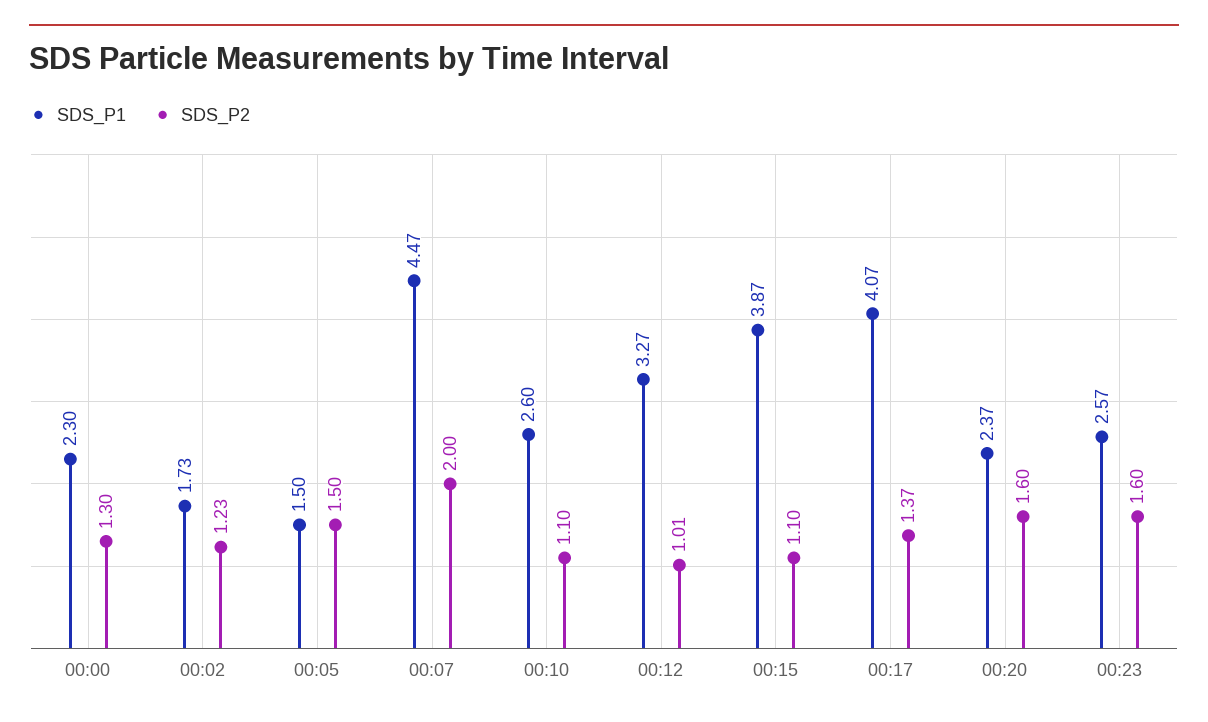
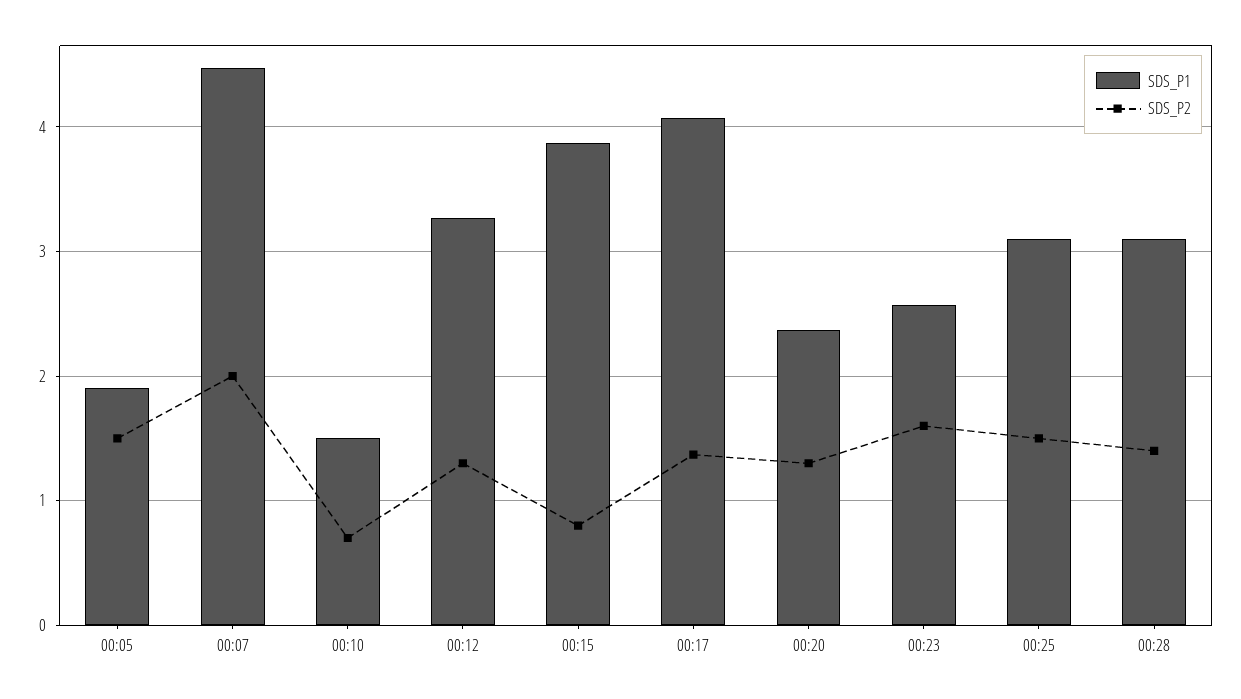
SDS_P1, 00:00: 2.3 -> none
SDS_P2, 00:00: 1.3 -> none
SDS_P1, 00:02: 1.73 -> none
SDS_P2, 00:02: 1.23 -> none
SDS_P1, 00:05: 1.5 -> 1.9
SDS_P1, 00:10: 2.6 -> 1.5
SDS_P2, 00:10: 1.1 -> 0.7
SDS_P2, 00:12: 1.01 -> 1.3
SDS_P2, 00:15: 1.1 -> 0.8
SDS_P2, 00:20: 1.6 -> 1.3
SDS_P1, 00:25: none -> 3.1
SDS_P2, 00:25: none -> 1.5
SDS_P1, 00:28: none -> 3.1
SDS_P2, 00:28: none -> 1.4

